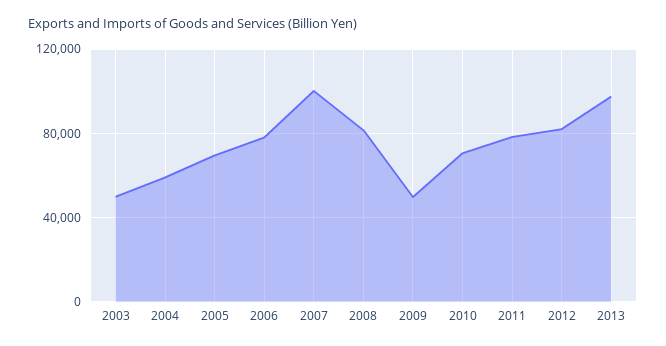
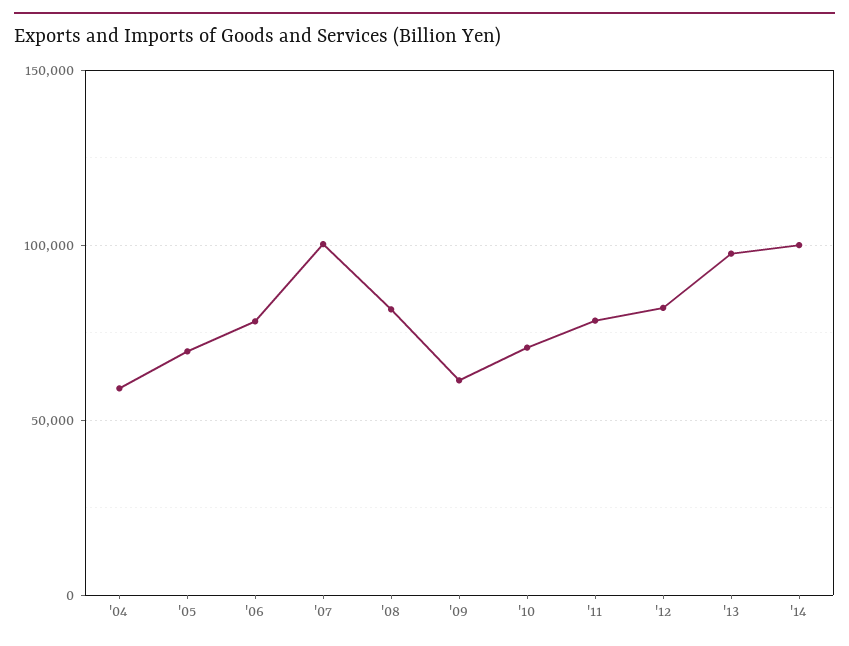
2003: 50000 -> none
2009: 50000 -> 60000
'14: none -> 100000

